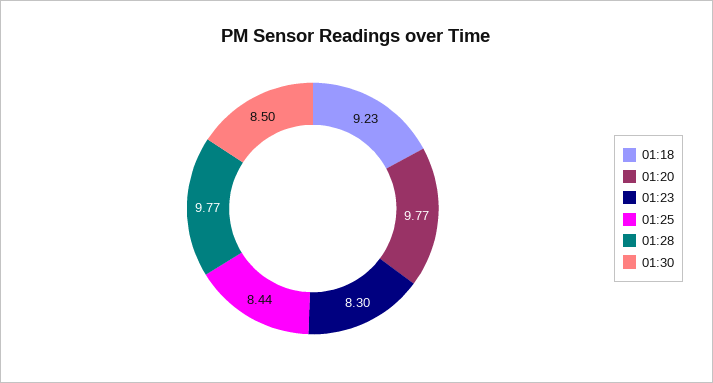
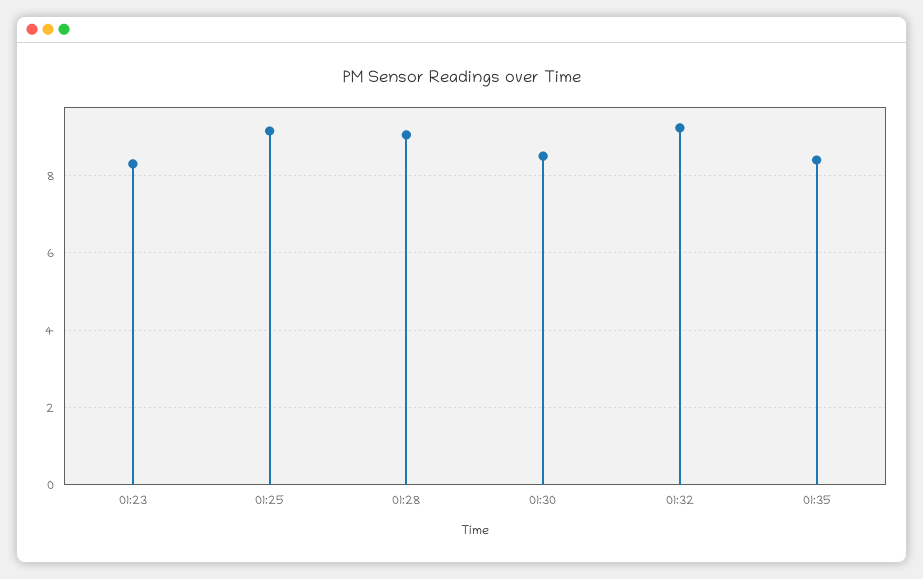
01:18: 9.23 -> none
01:20: 9.77 -> none
01:25: 8.44 -> 9.2
01:28: 9.77 -> 9
01:32: none -> 9.2
01:35: none -> 8.4

